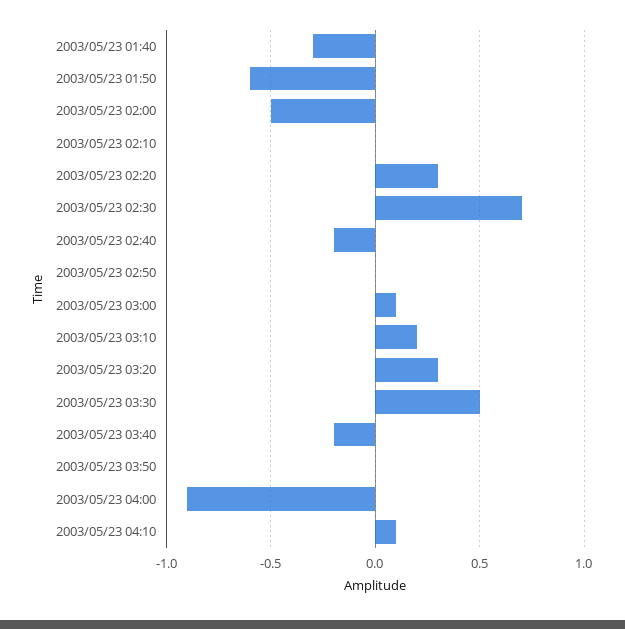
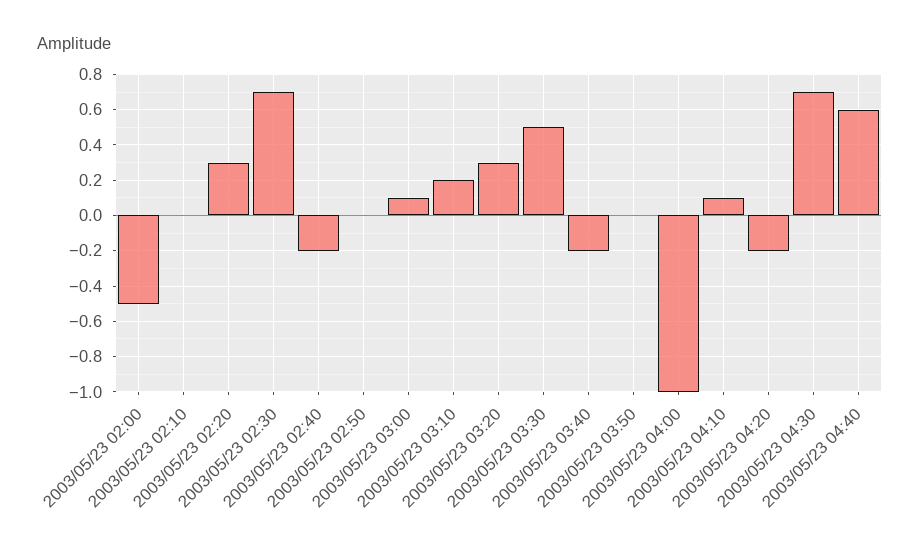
2003/05/23 01:40: -0.3 -> none
2003/05/23 01:50: -0.6 -> none
2003/05/23 04:00: -0.9 -> -1
2003/05/23 04:20: none -> -0.2
2003/05/23 04:30: none -> 0.7
2003/05/23 04:40: none -> 0.6

